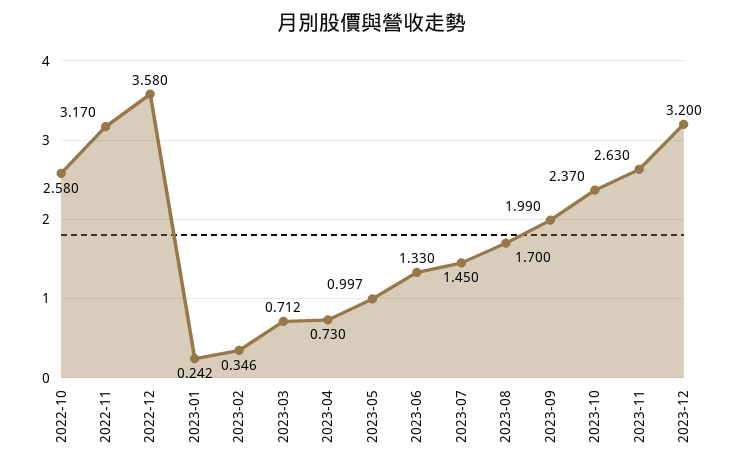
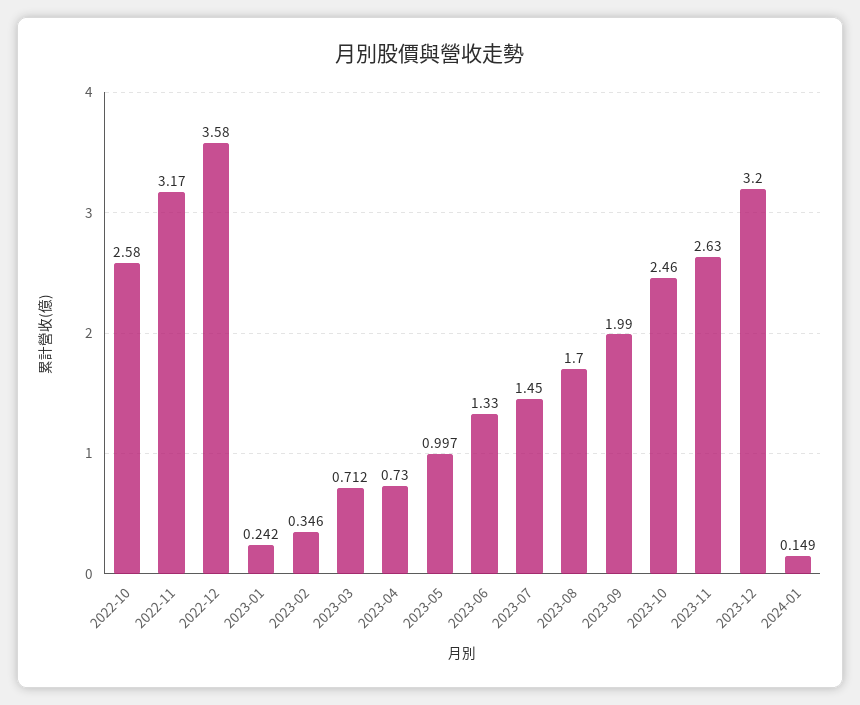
2023-10: 2.37 -> 2.46
2024-01: none -> 0.149

